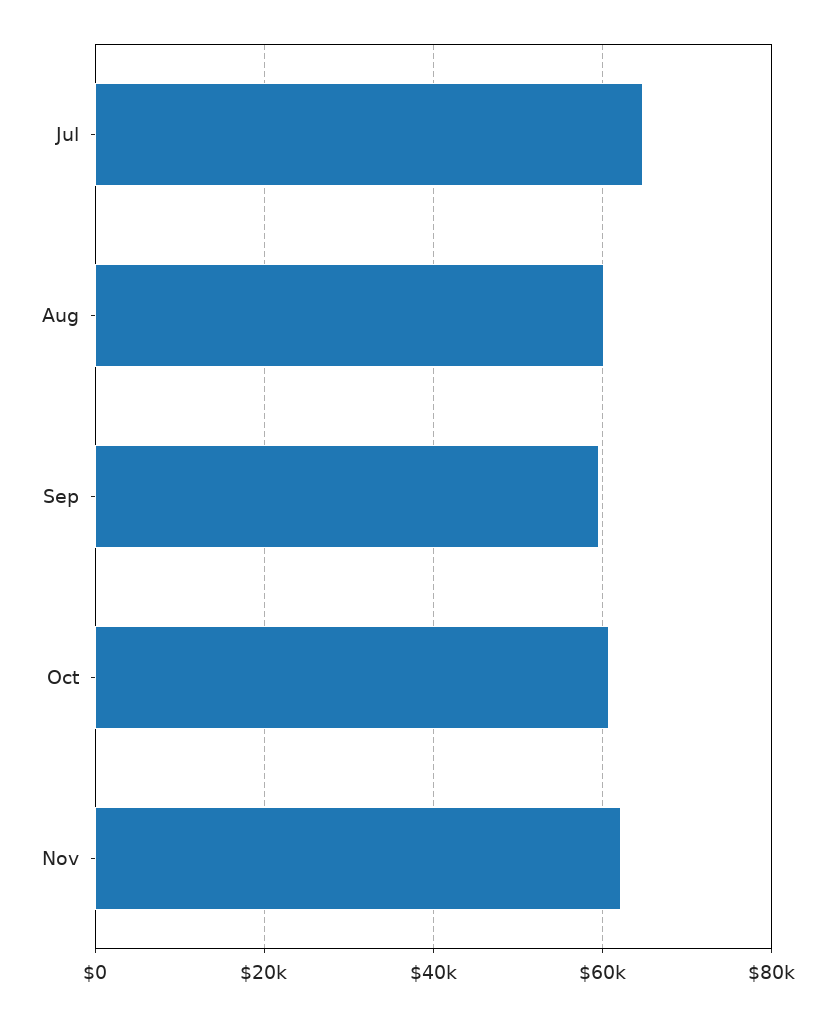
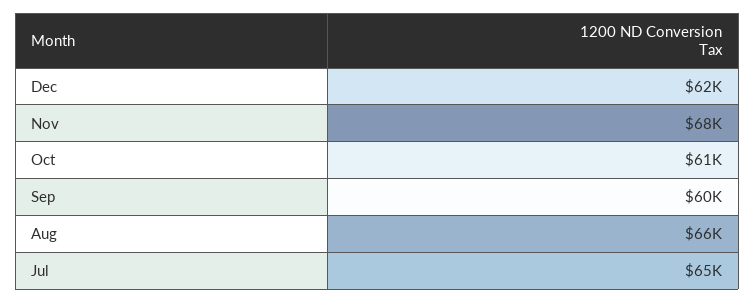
Aug: 60000 -> 66000
Nov: 62000 -> 68000
Dec: none -> 62000

